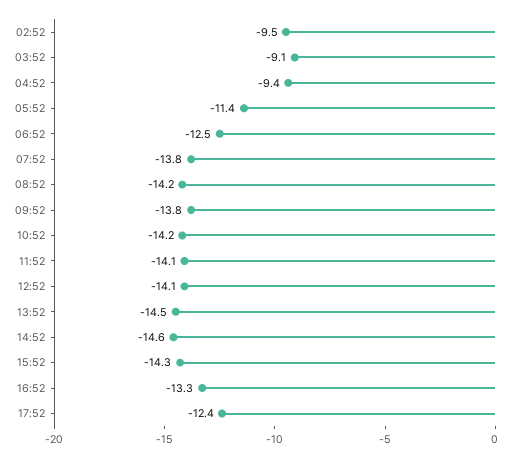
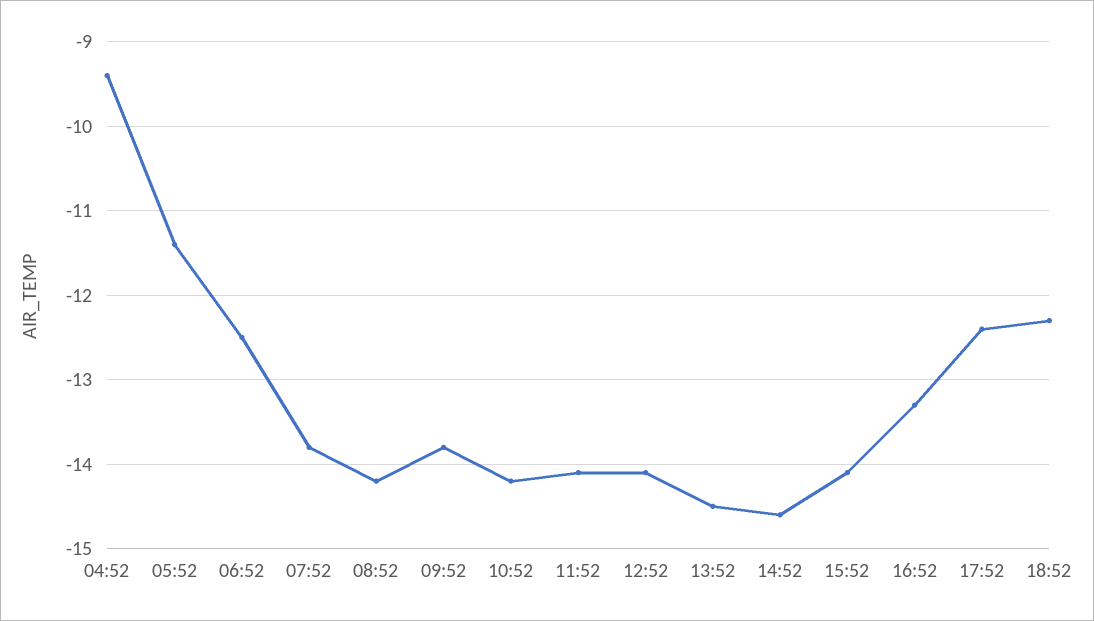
02:52: -9.5 -> none
03:52: -9.1 -> none
15:52: -14.3 -> -14.1
18:52: none -> -12.3

